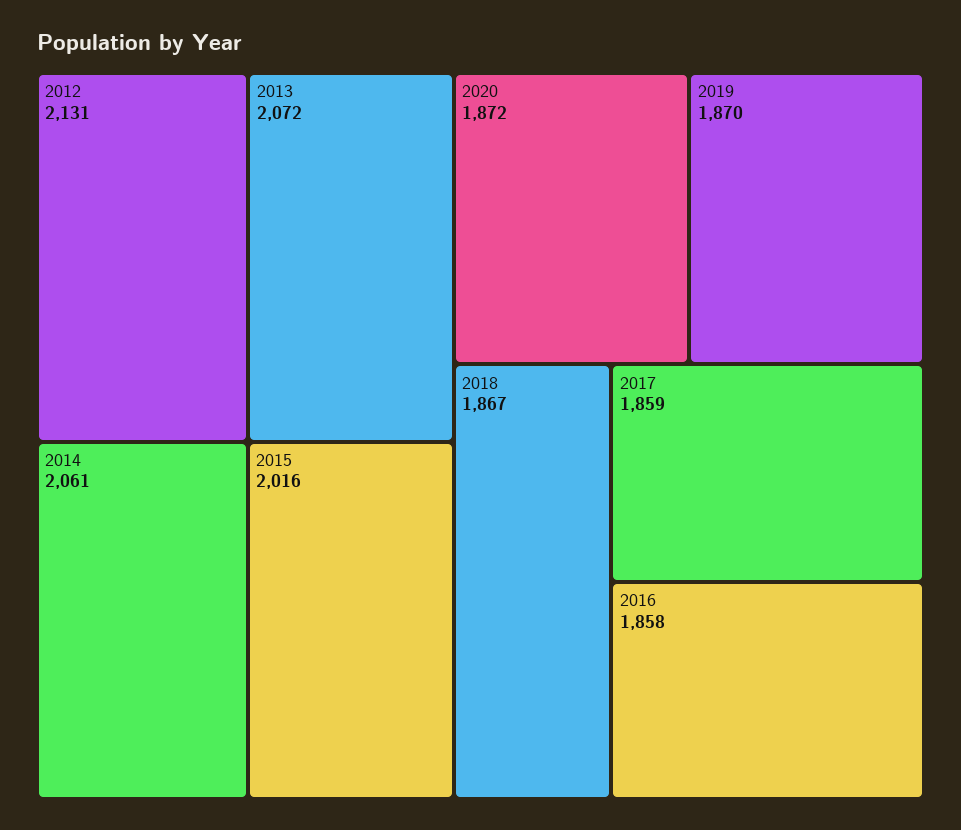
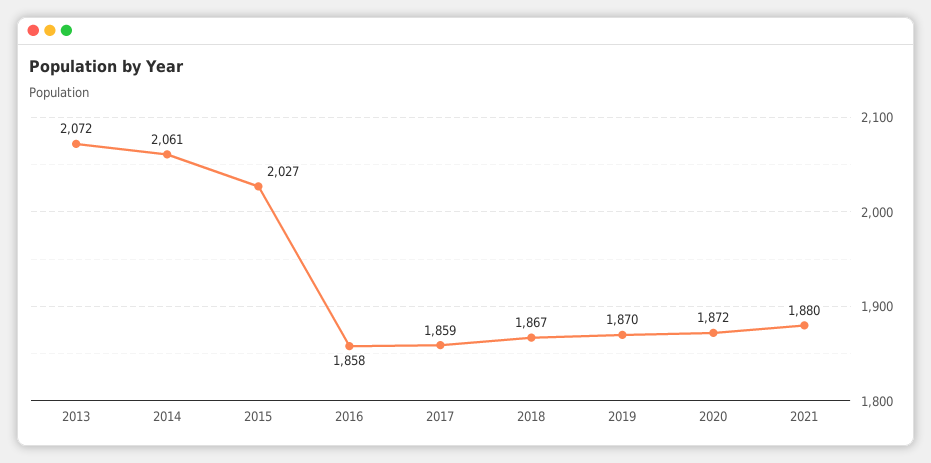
2012: 2131 -> none
2015: 2016 -> 2027
2021: none -> 1880

